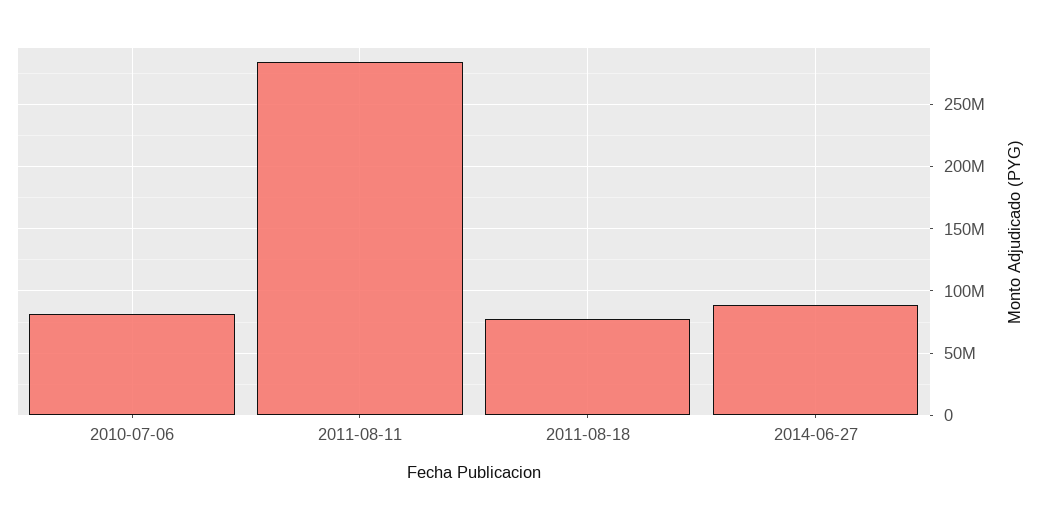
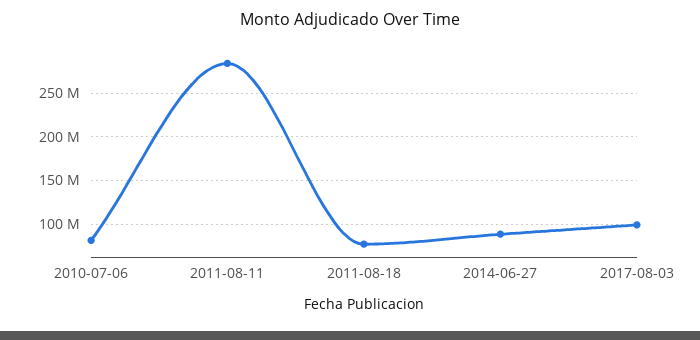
2017-08-03: none -> 100000000

